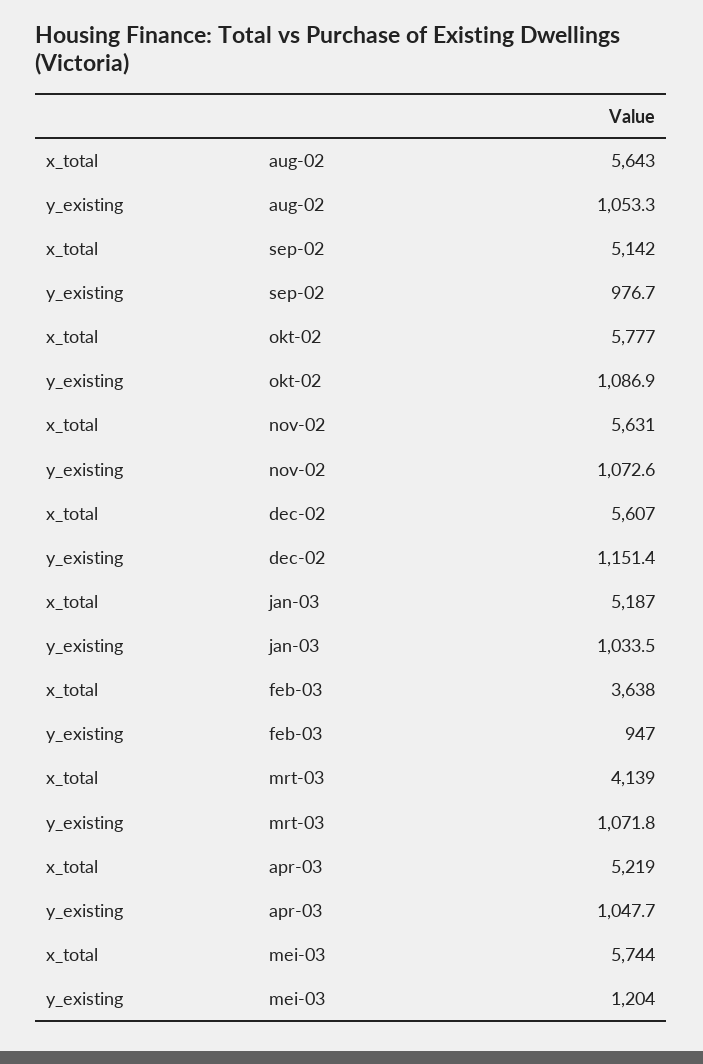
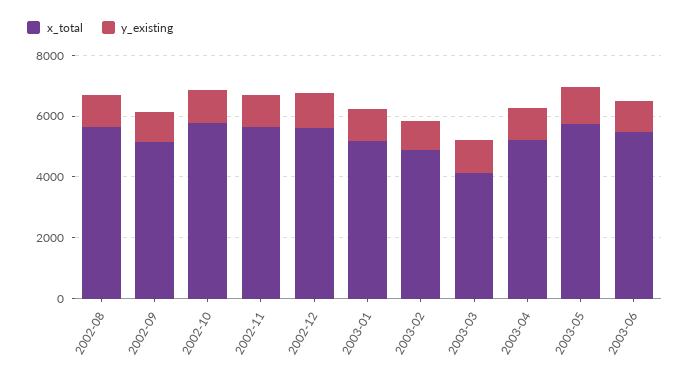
x_total, feb-03: 3638 -> 5000
x_total, 2003-06: none -> 5500
y_existing, 2003-06: none -> 1000

